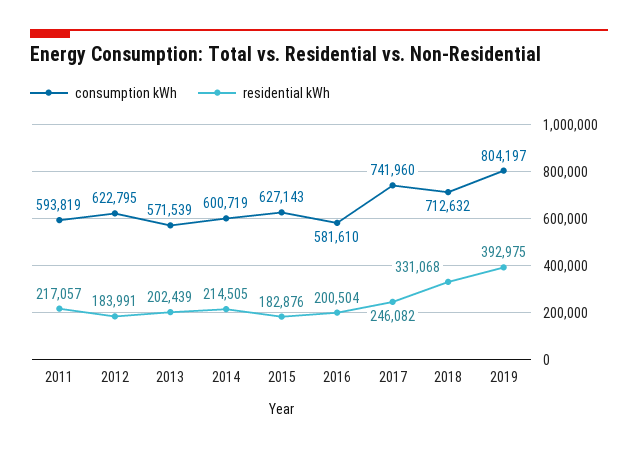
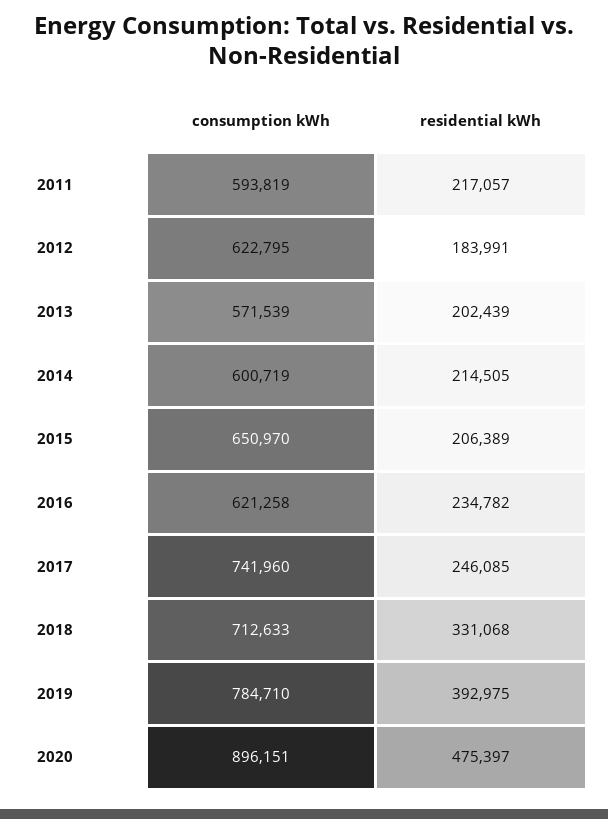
consumption kWh, 2015: 627143 -> 650970
residential kWh, 2015: 182876 -> 206389
consumption kWh, 2016: 581610 -> 621258
residential kWh, 2016: 200504 -> 234782
residential kWh, 2017: 246082 -> 246085
consumption kWh, 2018: 712632 -> 712633
consumption kWh, 2019: 804197 -> 784710
consumption kWh, 2020: none -> 896151
residential kWh, 2020: none -> 475397

